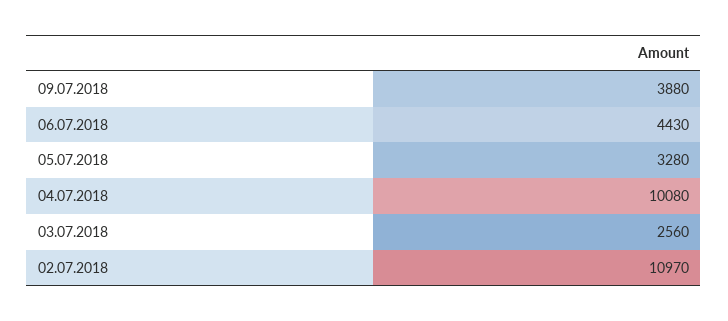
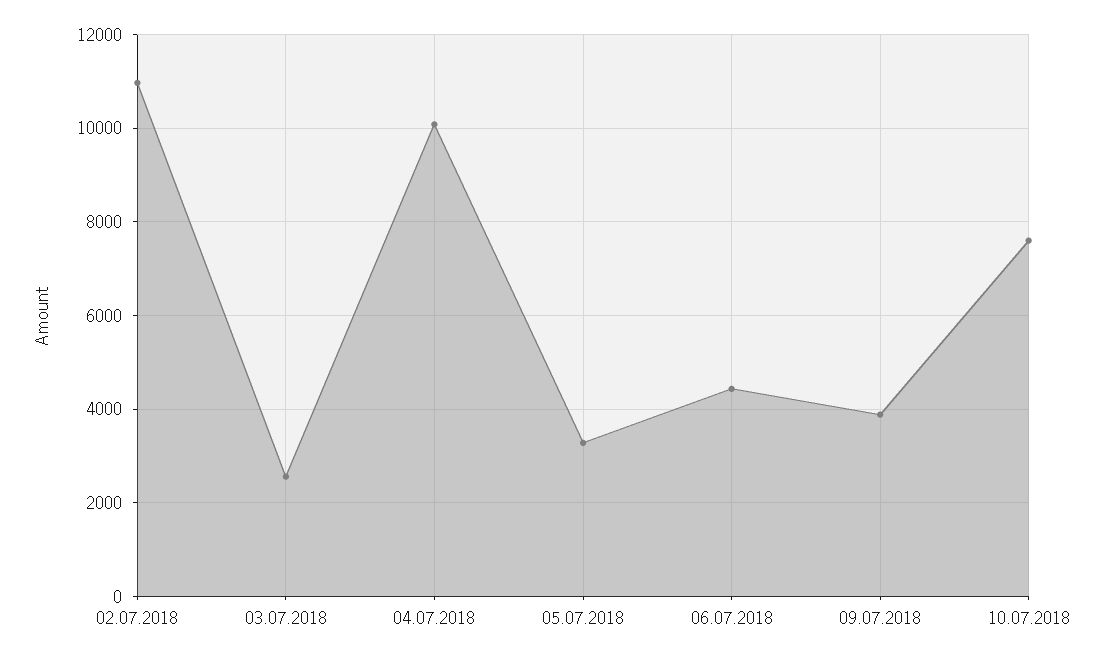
10.07.2018: none -> 7600

